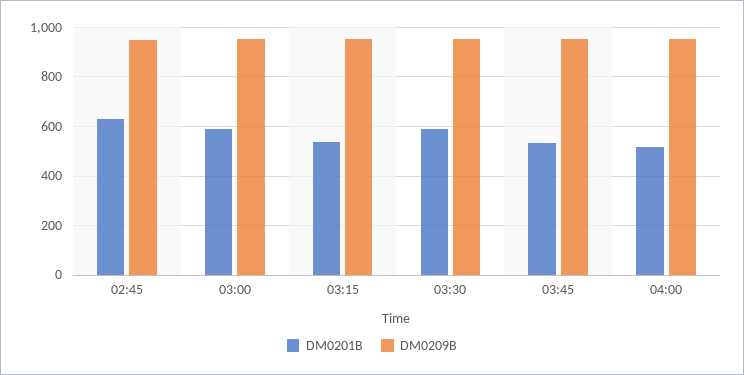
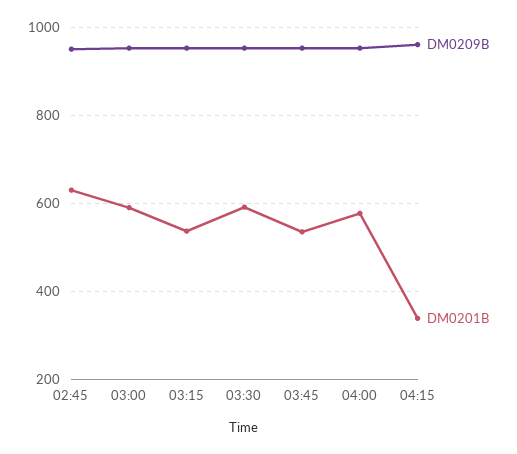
DM0201B, 04:00: 525 -> 580
DM0209B, 04:15: none -> 960
DM0201B, 04:15: none -> 340

